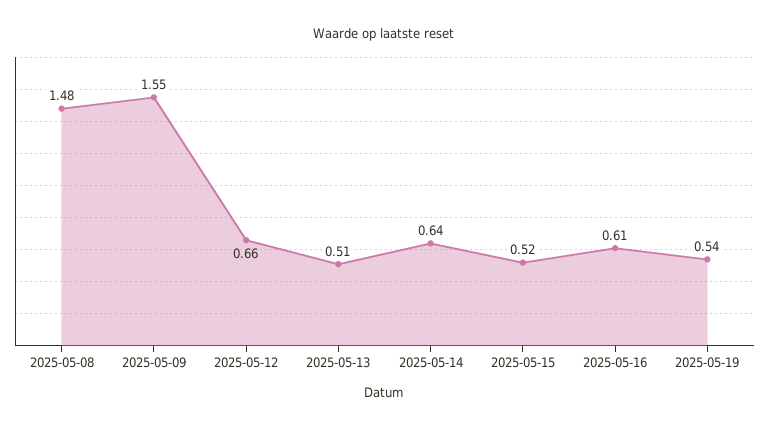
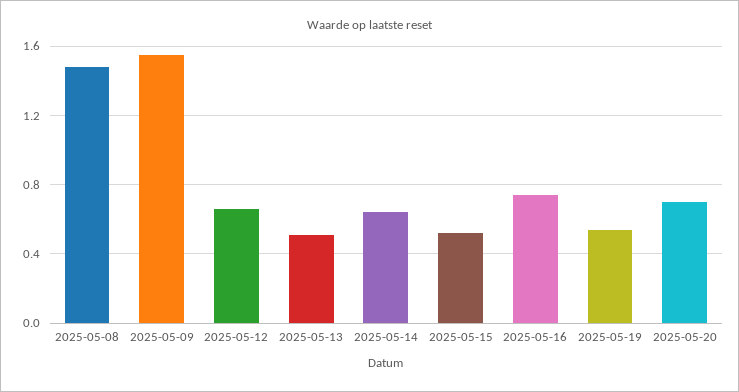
2025-05-16: 0.61 -> 0.75
2025-05-20: none -> 0.7

